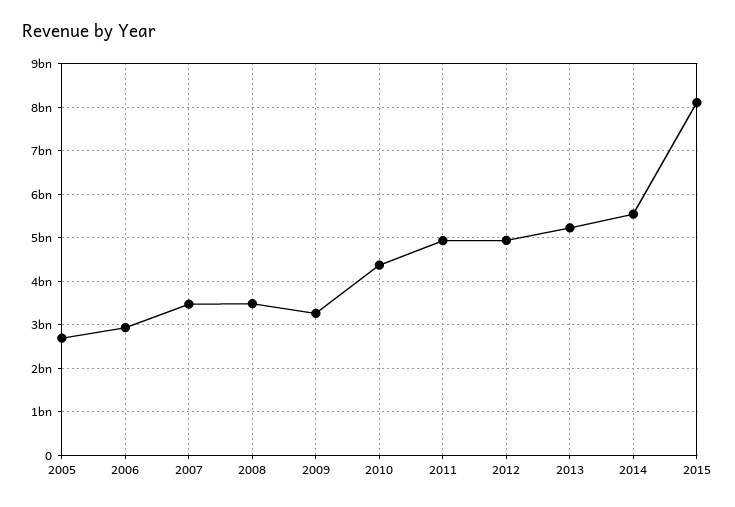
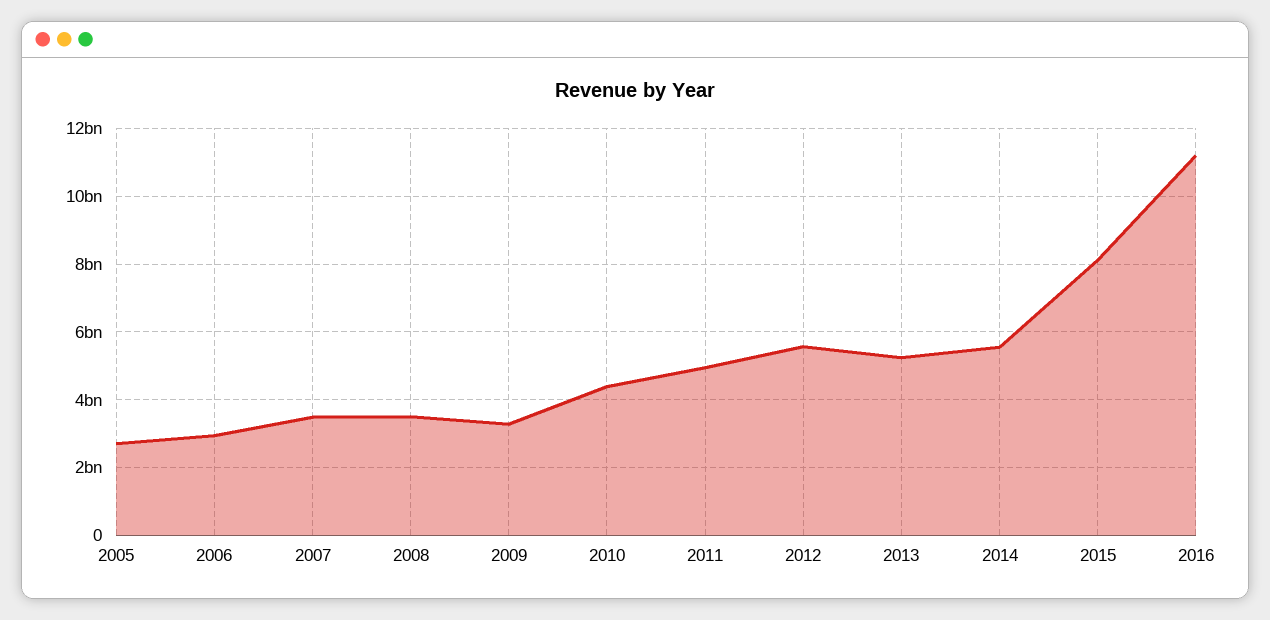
2012: 5000000000 -> 5600000000
2016: none -> 11200000000

